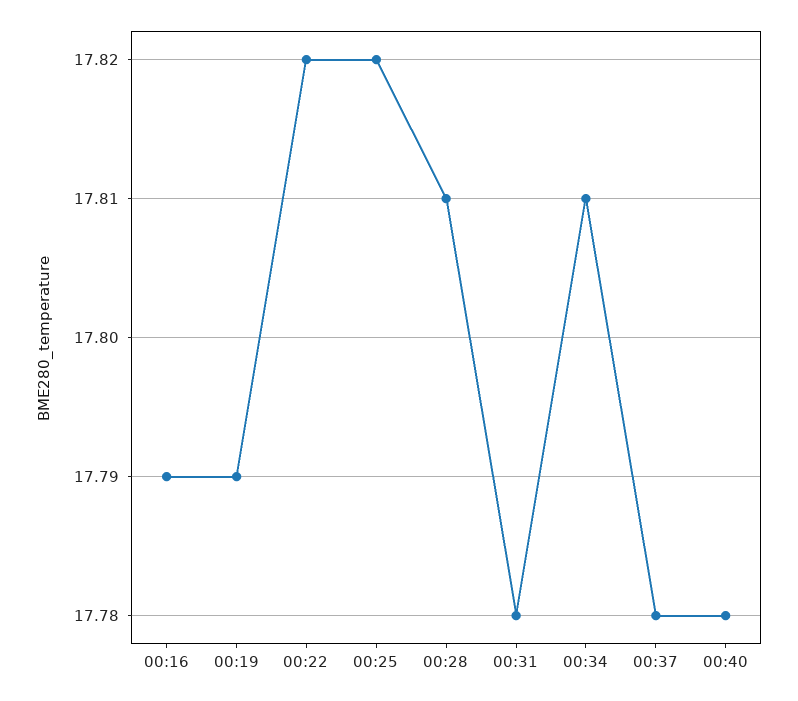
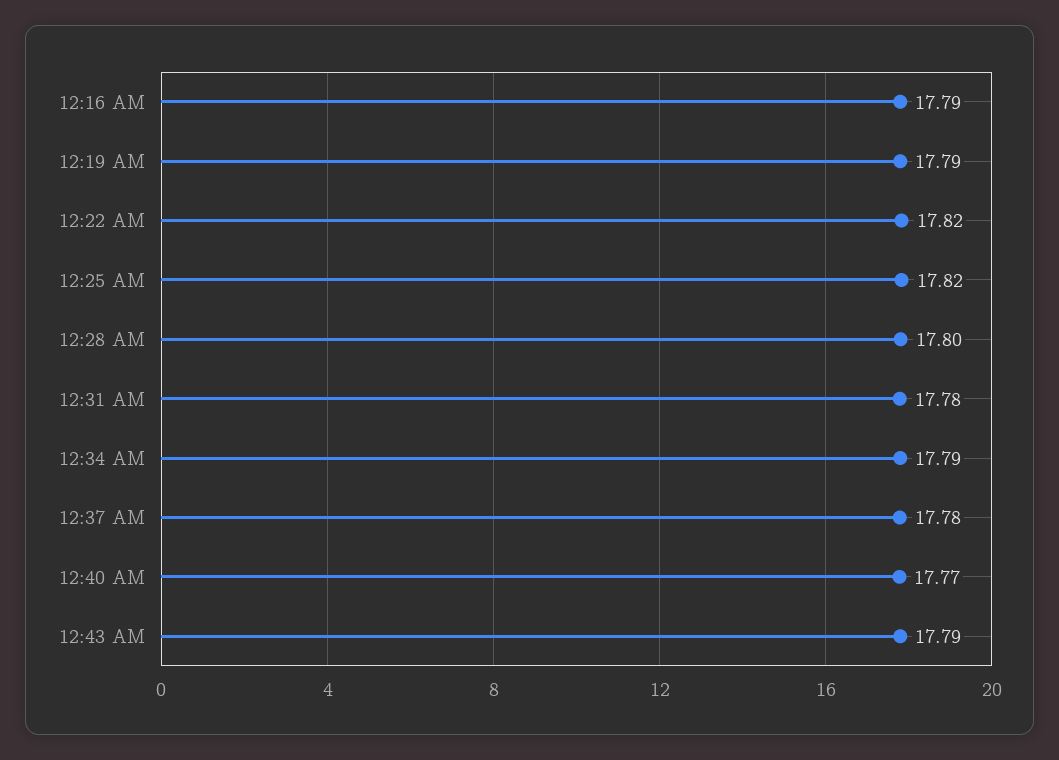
00:28: 17.81 -> 17.8
00:34: 17.81 -> 17.79
00:40: 17.78 -> 17.77
12:43 AM: none -> 17.79

